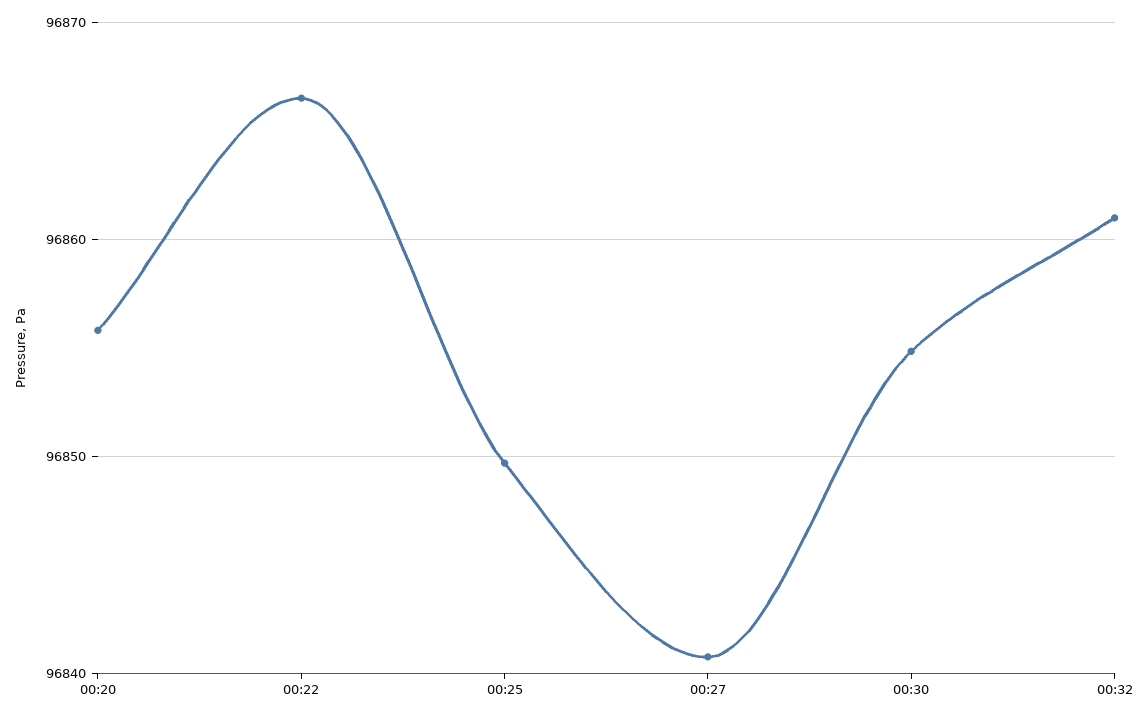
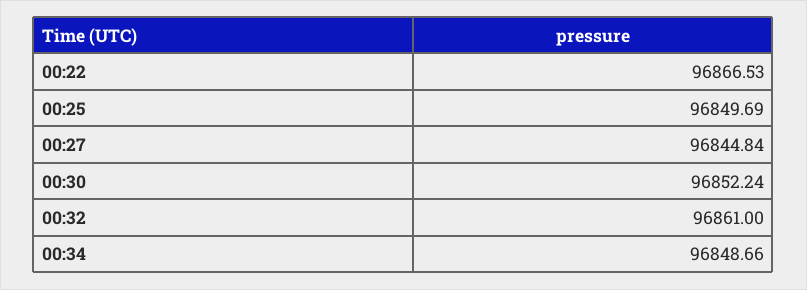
00:20: 96856 -> none
00:27: 96841 -> 96844.84
00:30: 96855 -> 96852.24
00:34: none -> 96848.66

